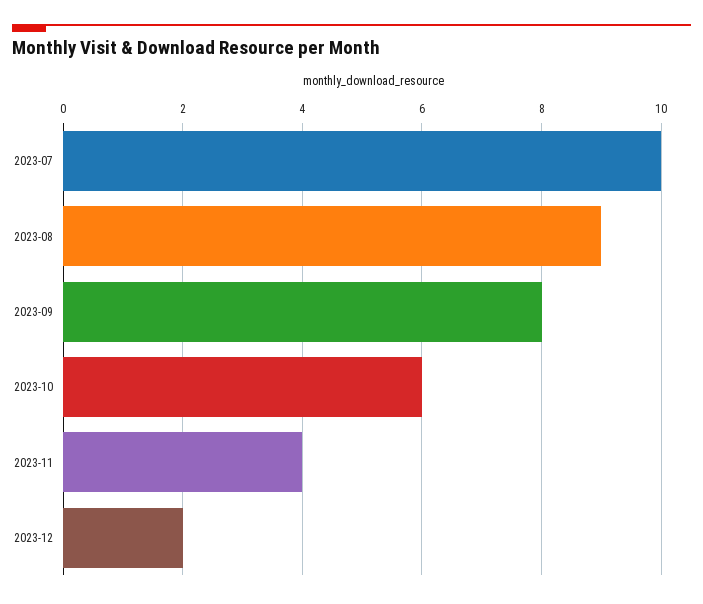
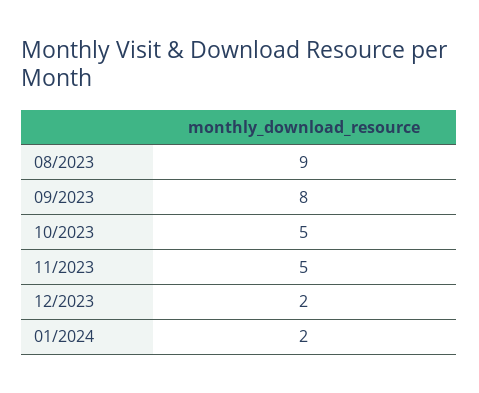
2023-07: 10 -> none
2023-10: 6 -> 5
2023-11: 4 -> 5
01/2024: none -> 2

